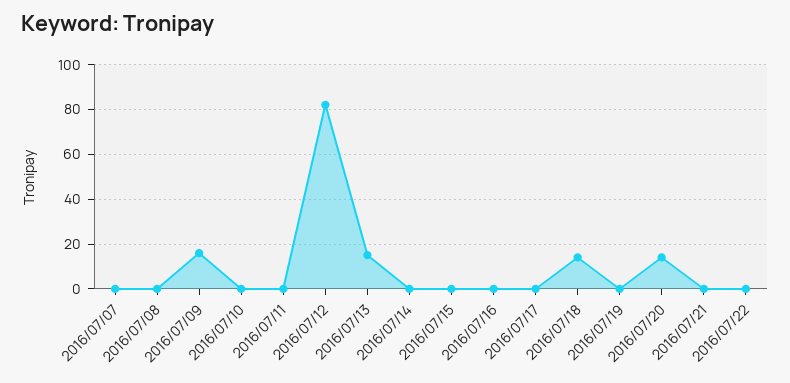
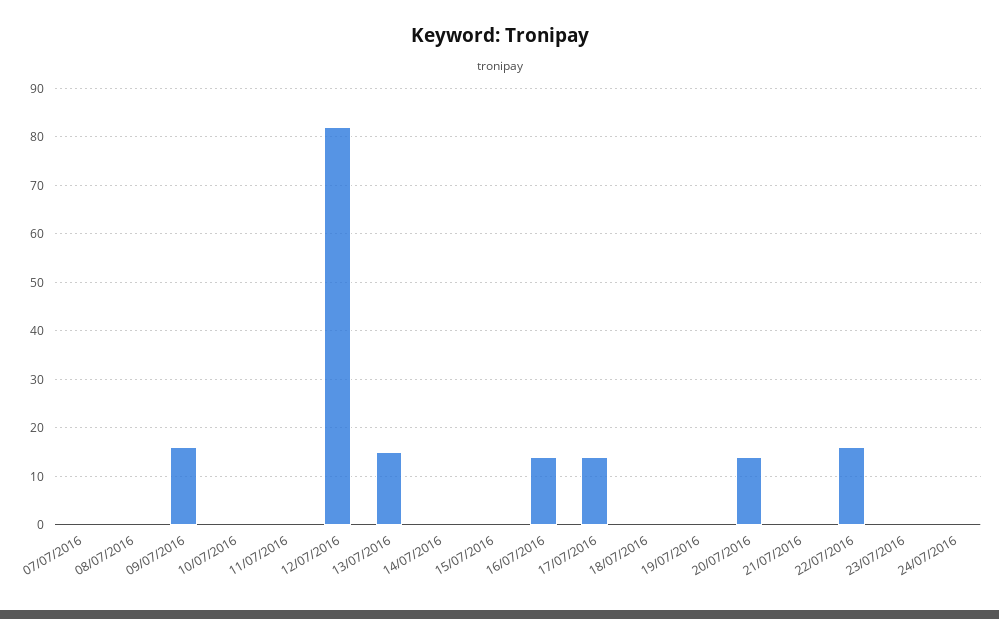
2016/07/16: 0 -> 15
2016/07/17: 0 -> 15
2016/07/18: 15 -> 0
2016/07/22: 0 -> 15
23/07/2016: none -> 0
24/07/2016: none -> 0

